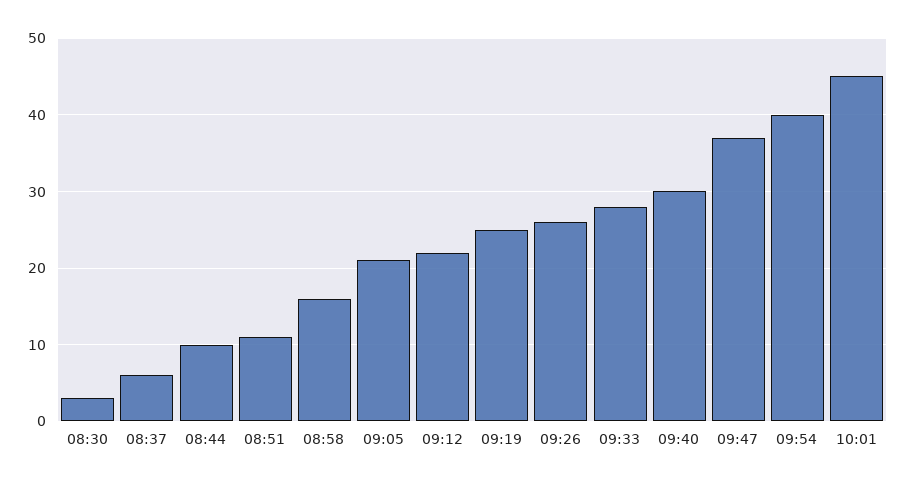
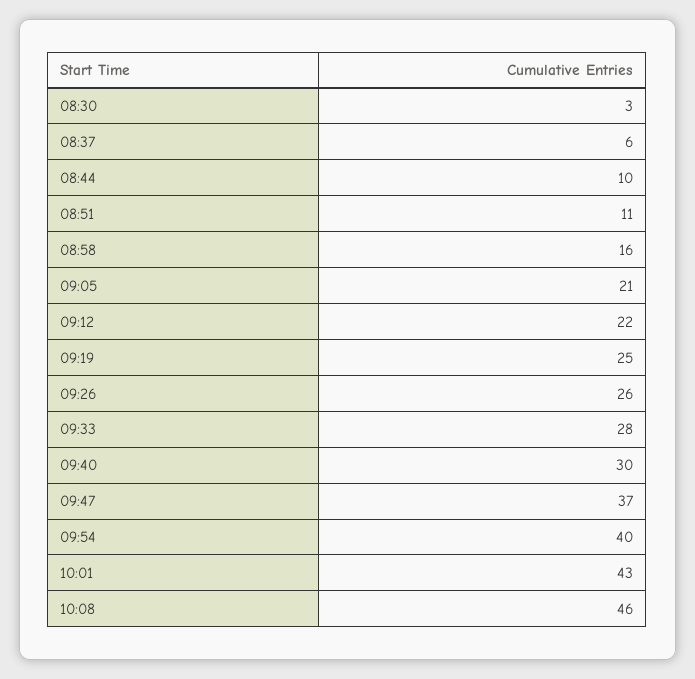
10:01: 45 -> 43
10:08: none -> 46

